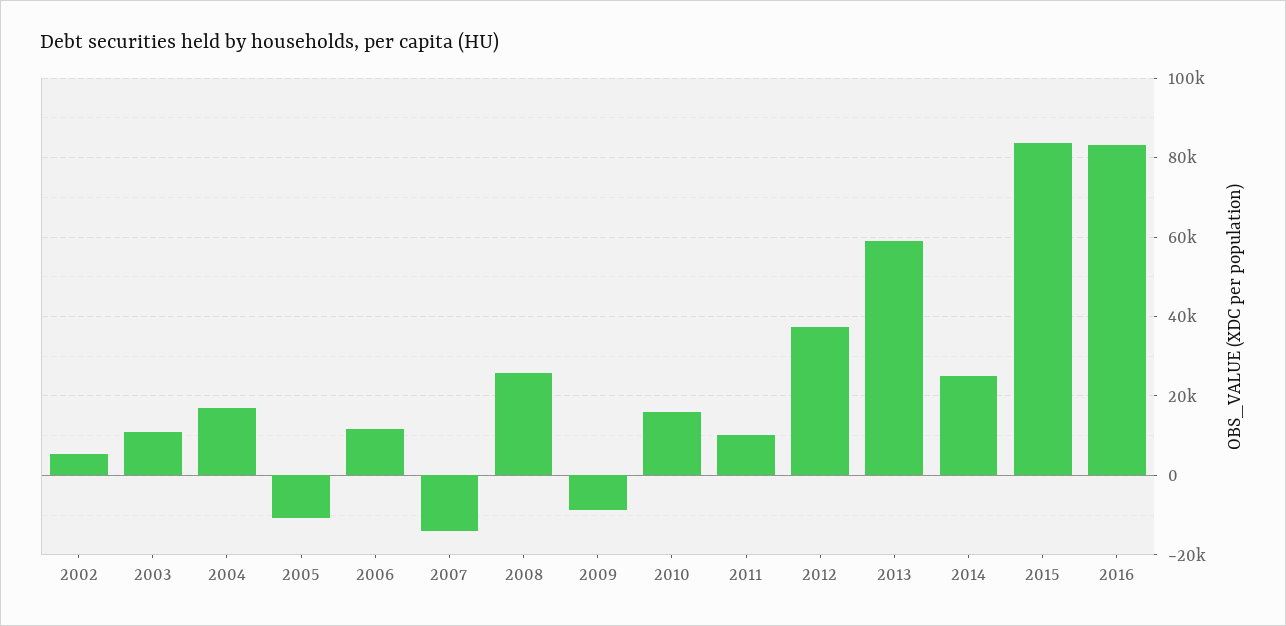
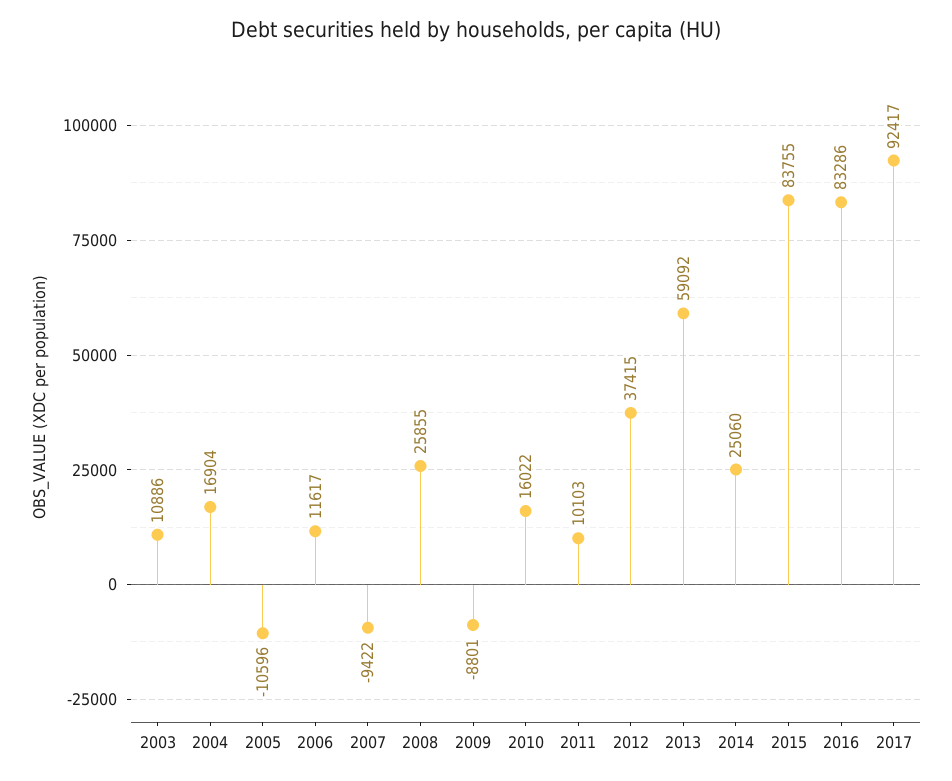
2002: 6000 -> none
2007: -14000 -> -9422
2017: none -> 92417

